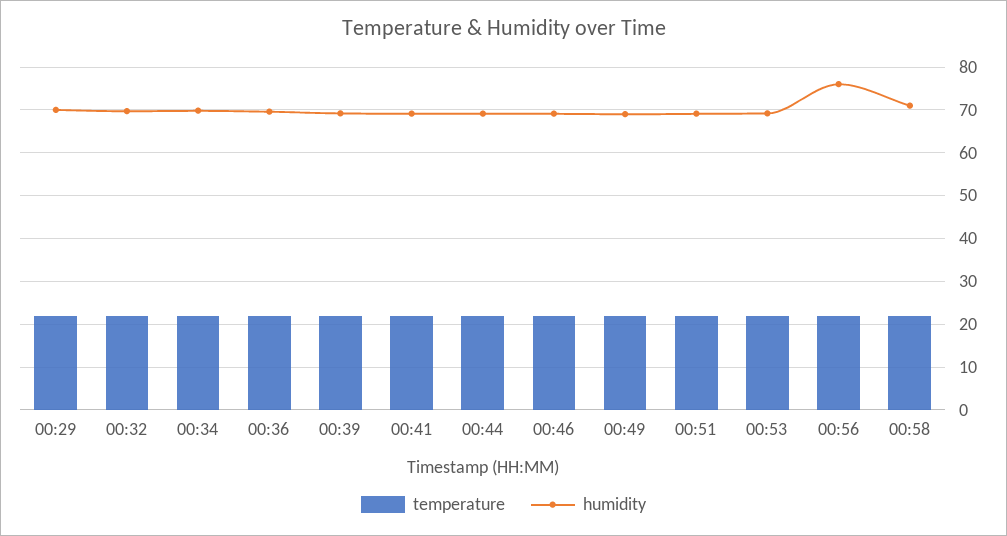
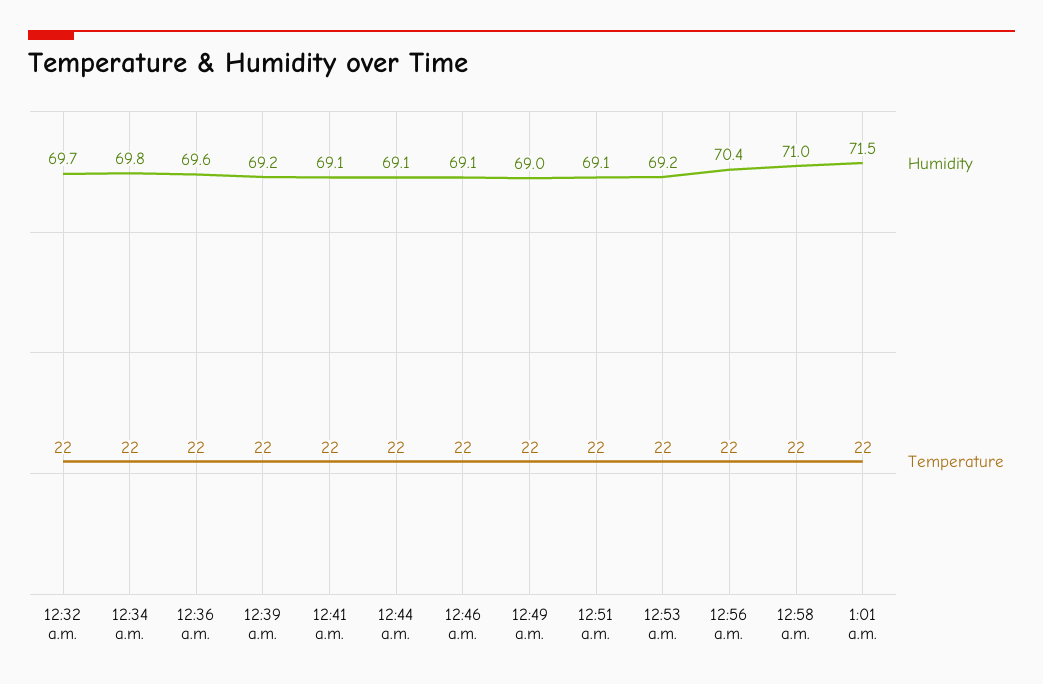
temperature, 00:29: 22 -> none
humidity, 00:29: 70 -> none
humidity, 00:56: 76 -> 70.4
humidity, 1:01 a.m.: none -> 71.5
temperature, 1:01 a.m.: none -> 22

